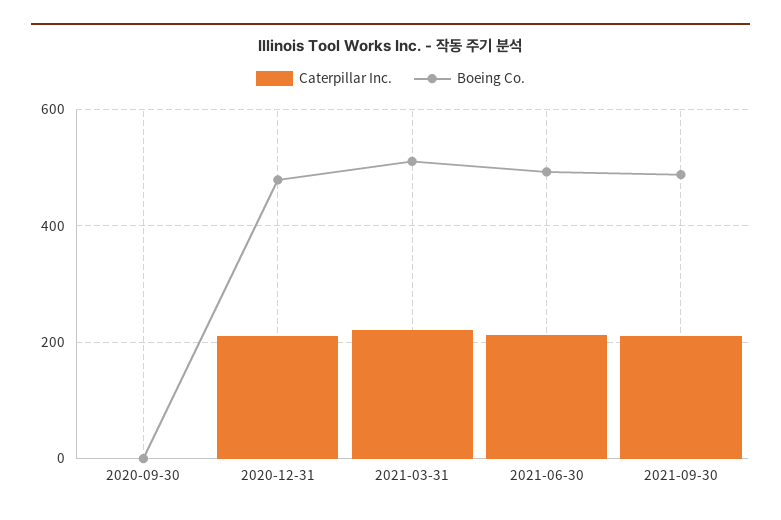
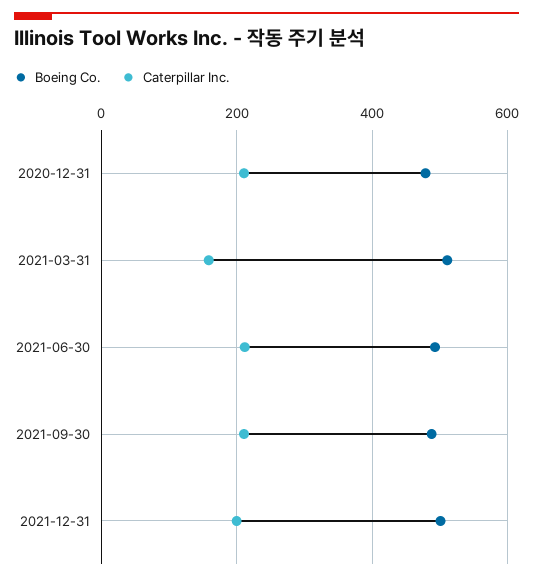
Caterpillar Inc., 2020-09-30: 0 -> none
Boeing Co., 2020-09-30: 0 -> none
Caterpillar Inc., 2021-03-31: 220 -> 160
Boeing Co., 2021-12-31: none -> 500
Caterpillar Inc., 2021-12-31: none -> 200

